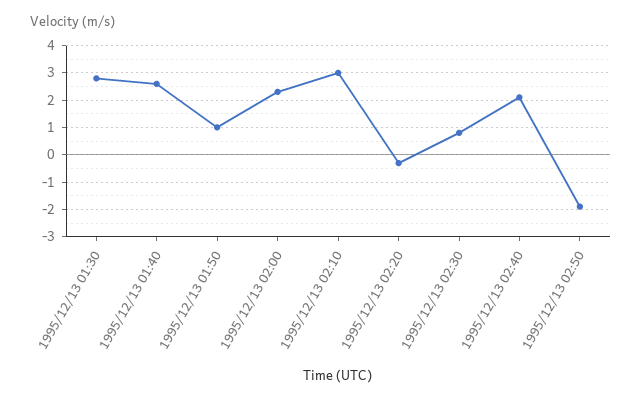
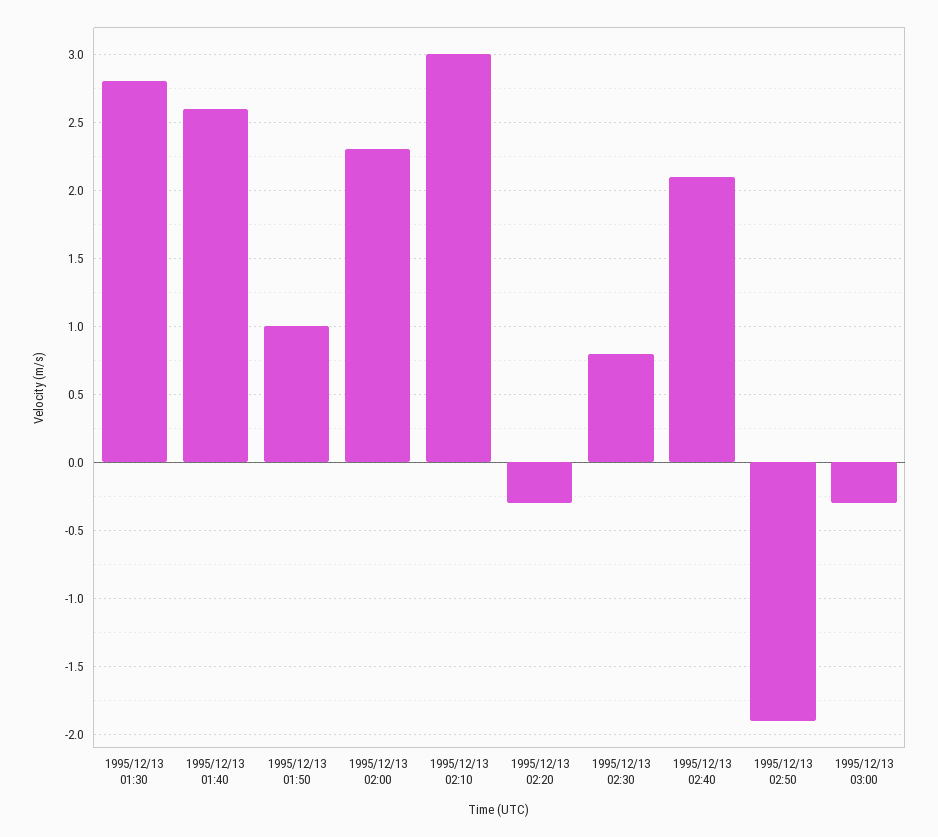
1995/12/13 03:00: none -> -0.3

